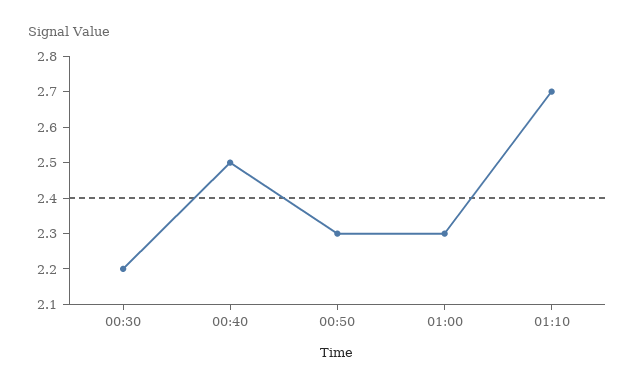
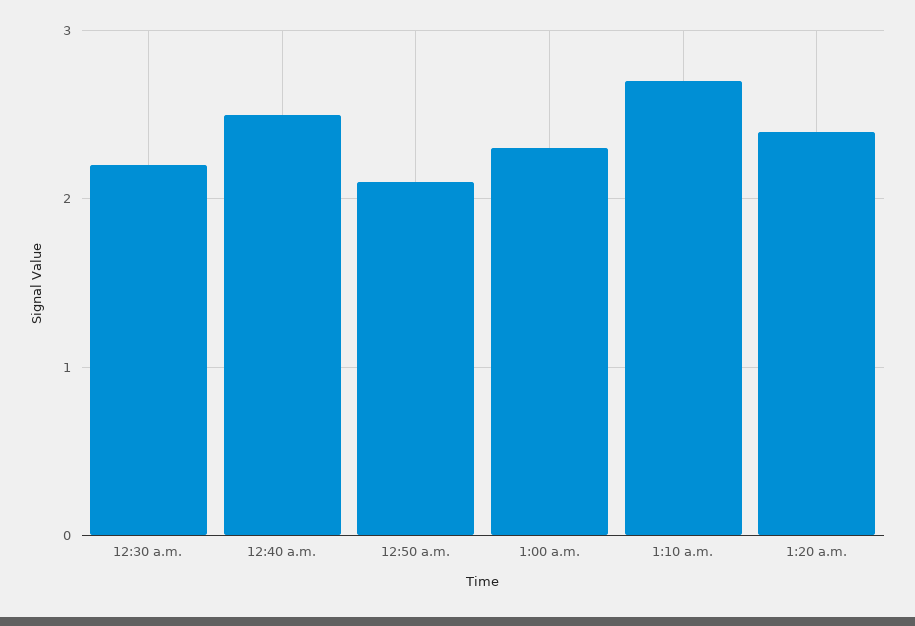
00:50: 2.3 -> 2.1
1:20 a.m.: none -> 2.4

